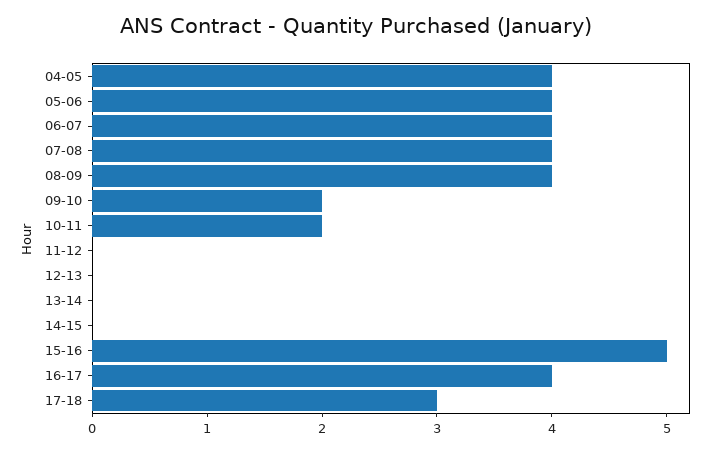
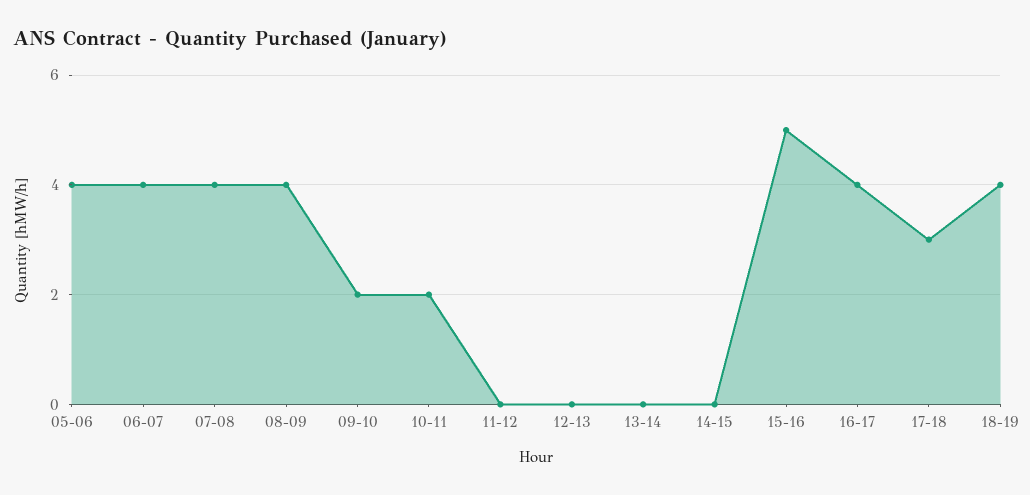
04-05: 4 -> none
18-19: none -> 4

